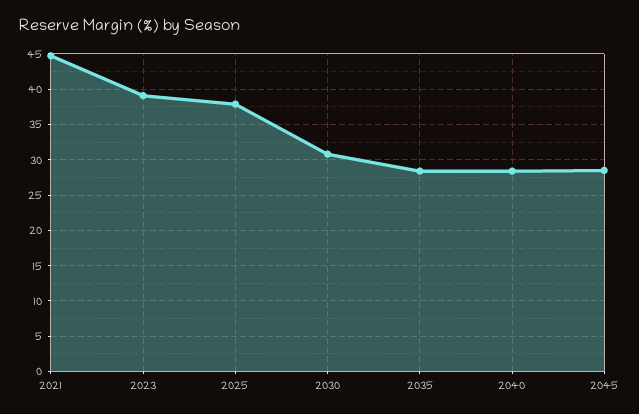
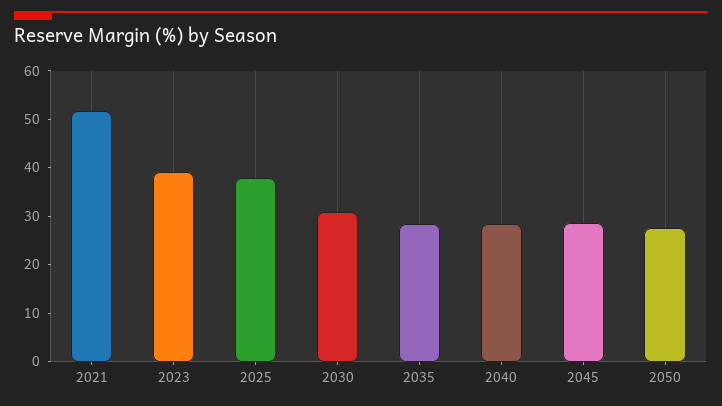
2021: 45 -> 52
2050: none -> 28

